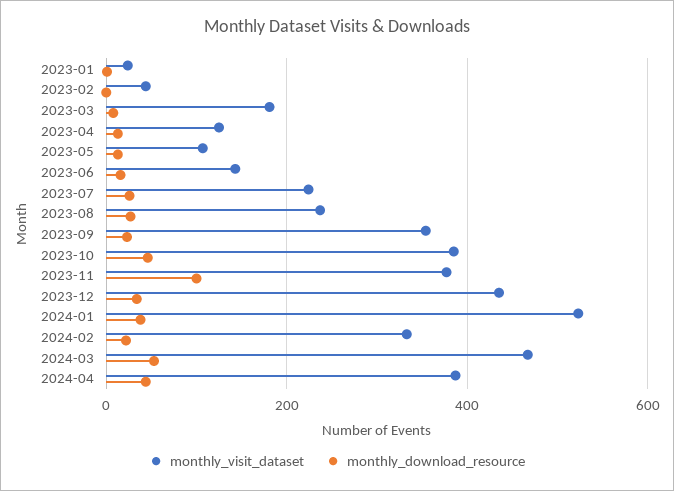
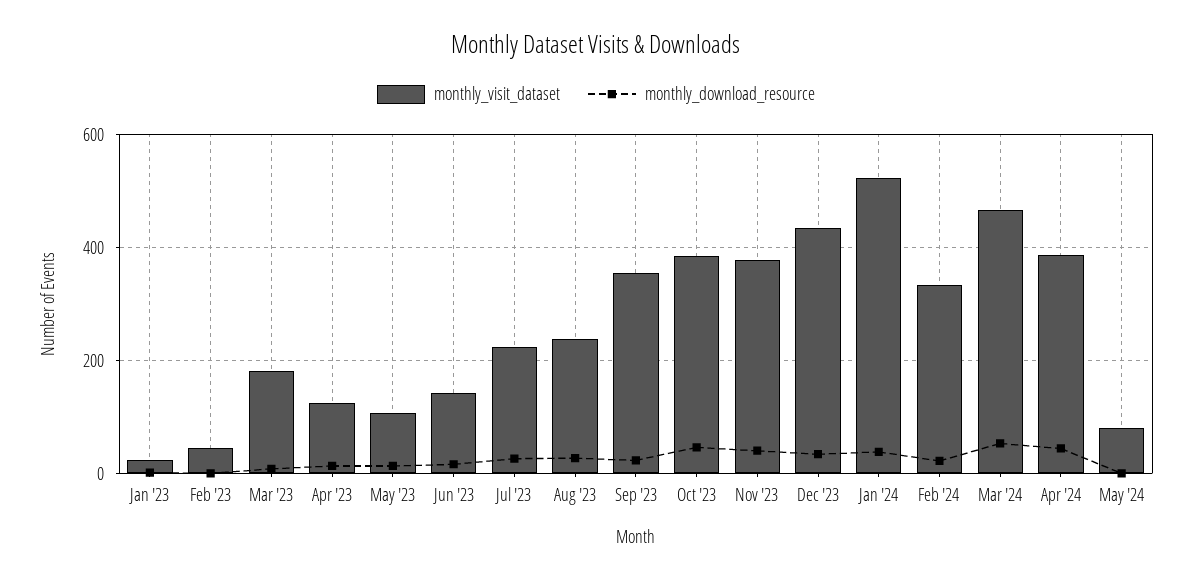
monthly_download_resource, 2023-11: 100 -> 40
monthly_visit_dataset, May '24: none -> 80
monthly_download_resource, May '24: none -> 0

